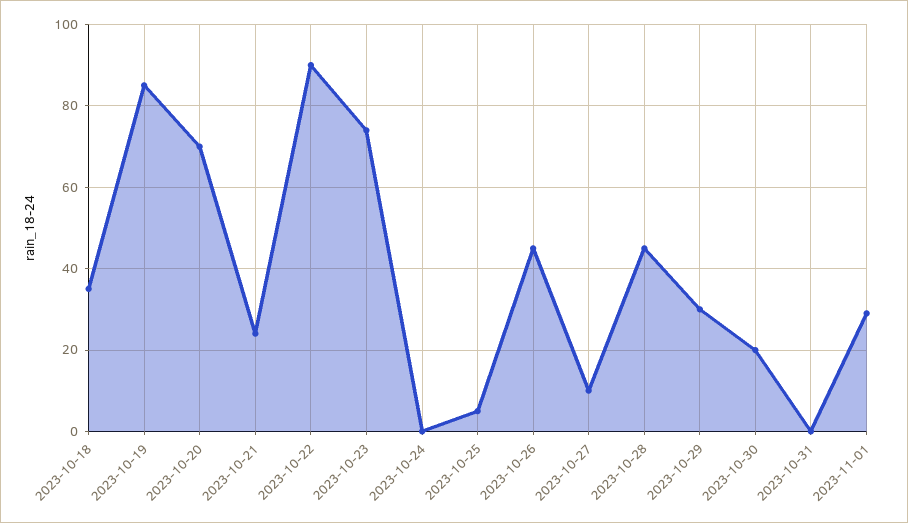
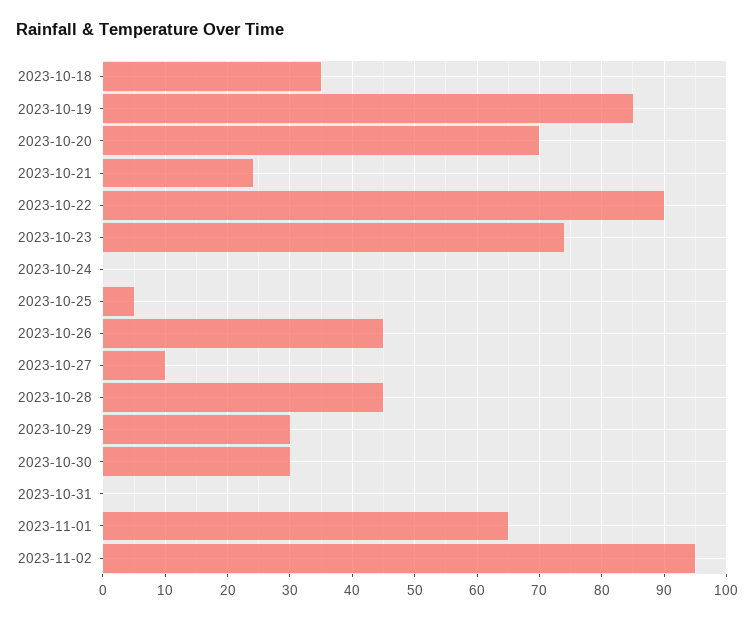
2023-10-30: 20 -> 30
2023-11-01: 30 -> 65
2023-11-02: none -> 95

